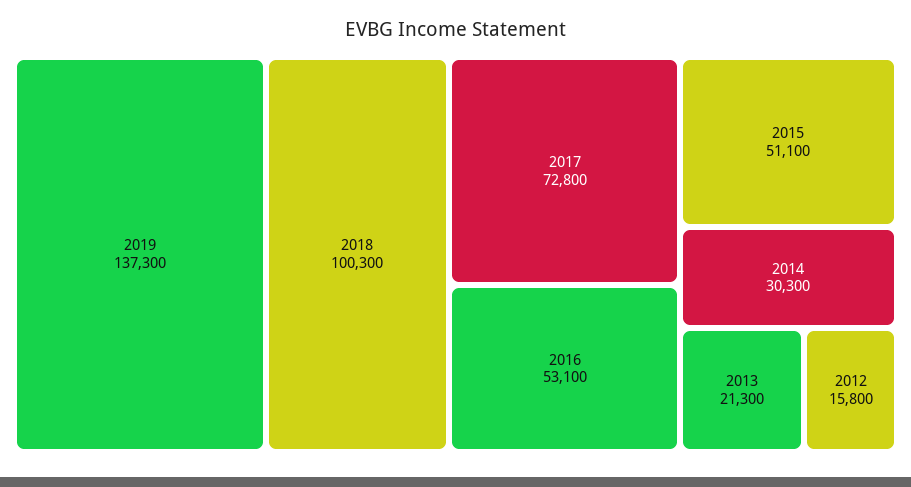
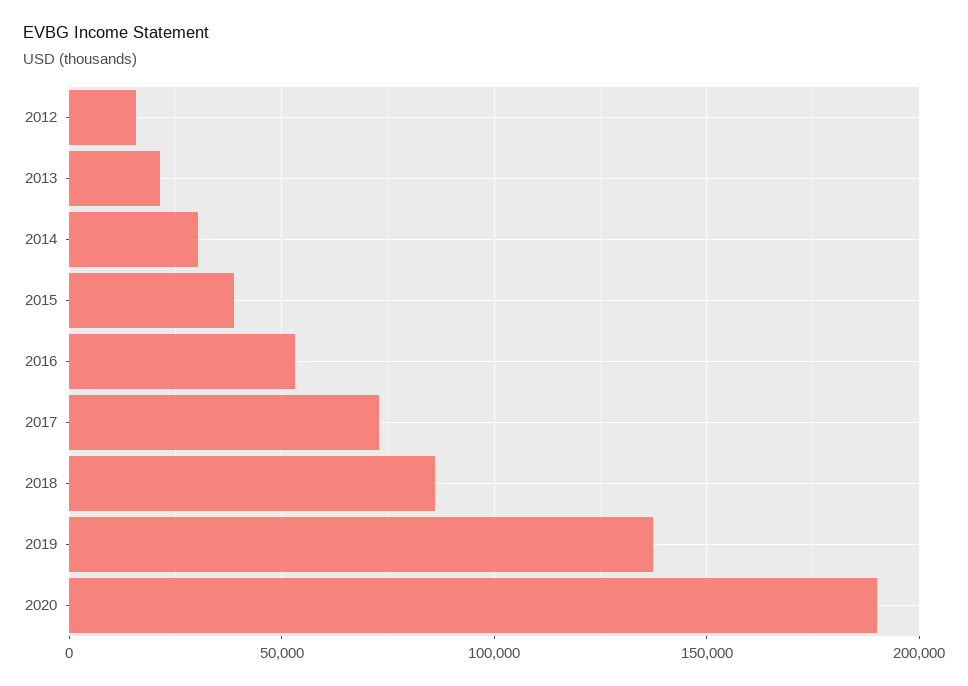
2018: 100300 -> 85000
2015: 51100 -> 40000
2020: none -> 190000

